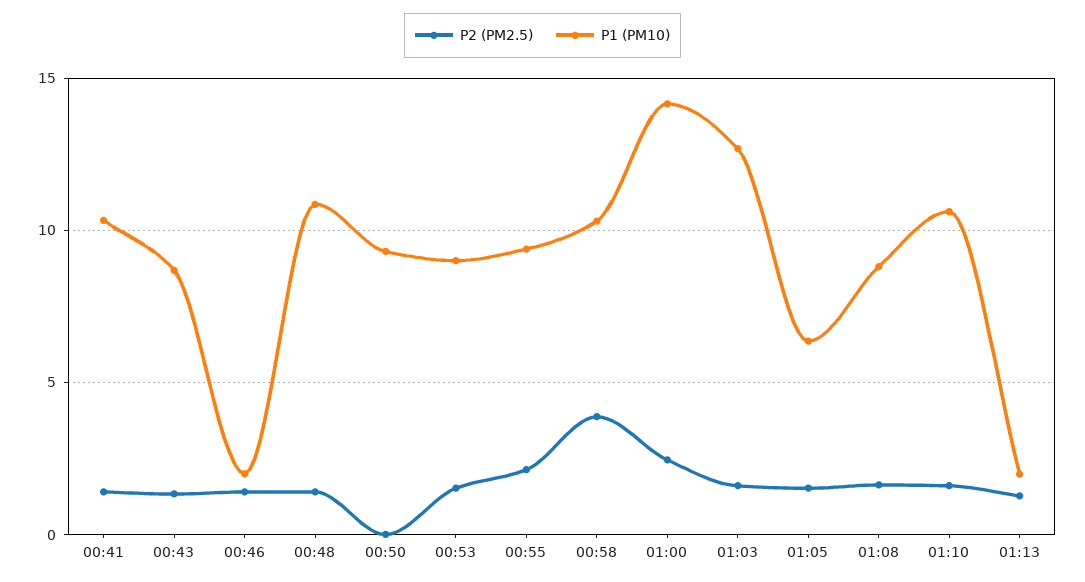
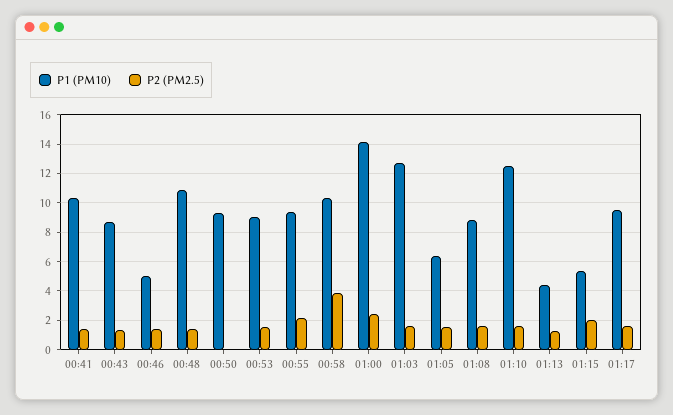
P1 (PM10), 00:46: 2 -> 5
P1 (PM10), 01:10: 10.5 -> 12.5
P1 (PM10), 01:13: 2 -> 4.5
P1 (PM10), 01:15: none -> 5.5
P2 (PM2.5), 01:15: none -> 2
P1 (PM10), 01:17: none -> 9.5
P2 (PM2.5), 01:17: none -> 1.5

